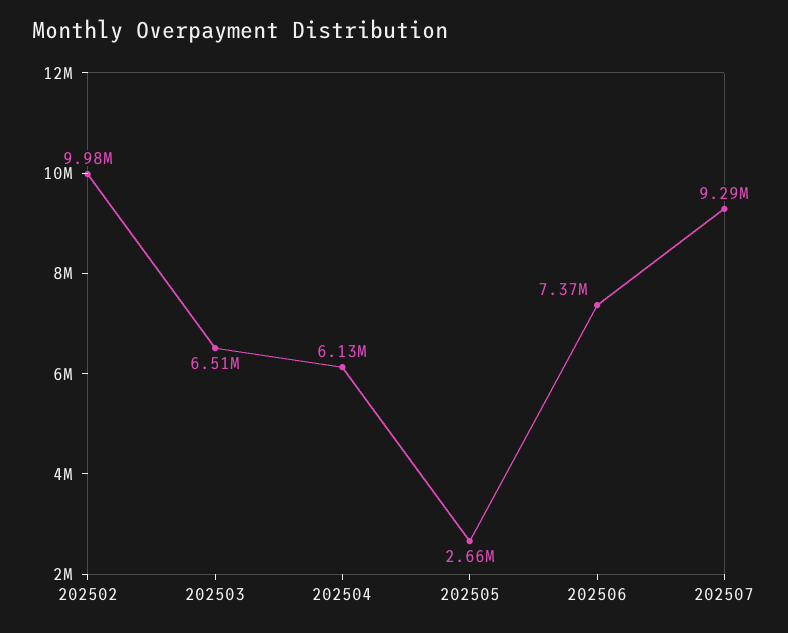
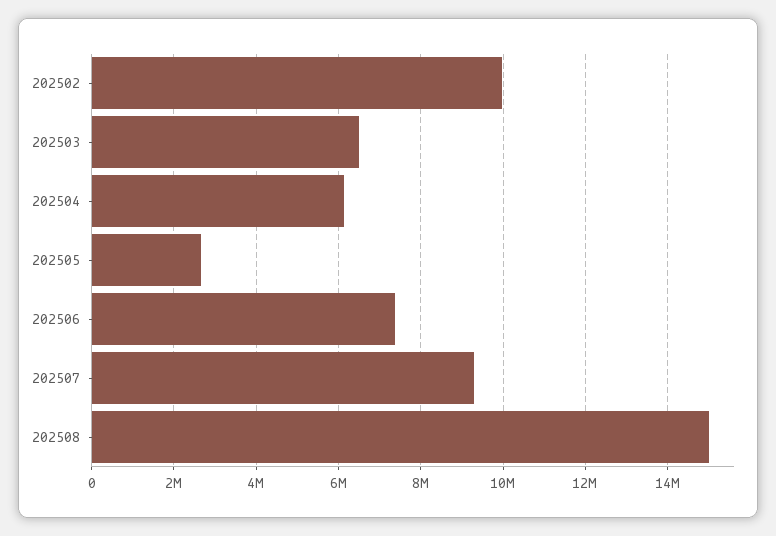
202508: none -> 15000000

